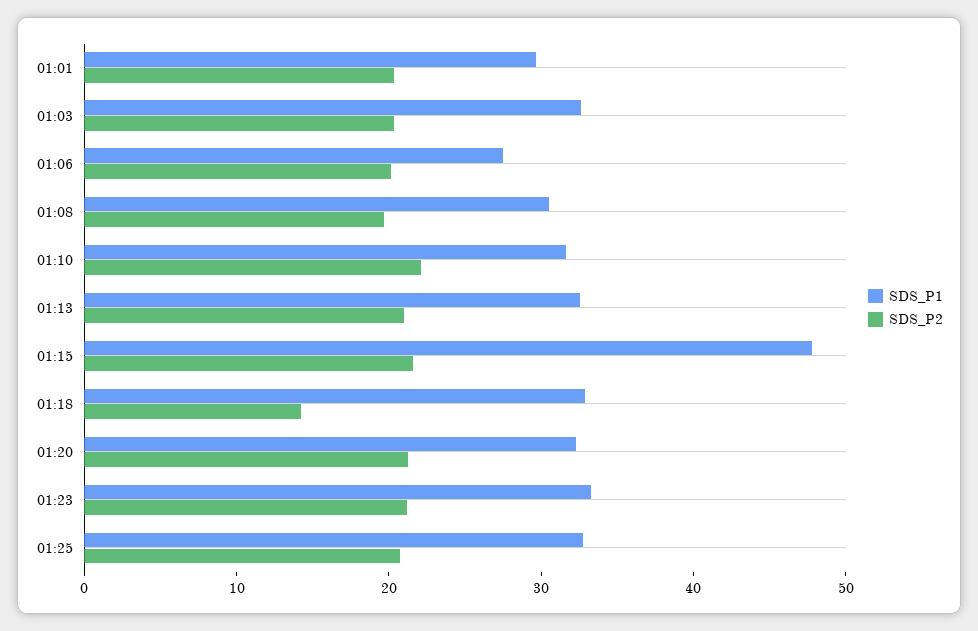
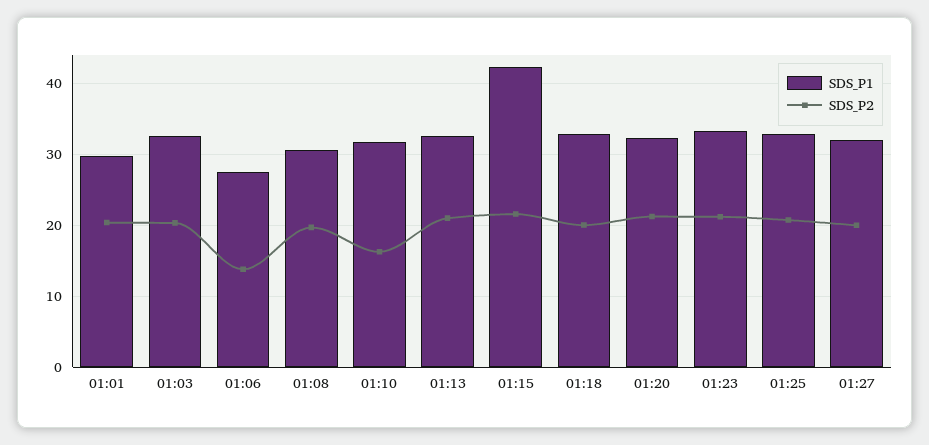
SDS_P2, 01:06: 20 -> 14
SDS_P2, 01:10: 22 -> 16
SDS_P1, 01:15: 48 -> 42
SDS_P2, 01:18: 14 -> 20
SDS_P1, 01:27: none -> 32
SDS_P2, 01:27: none -> 20

